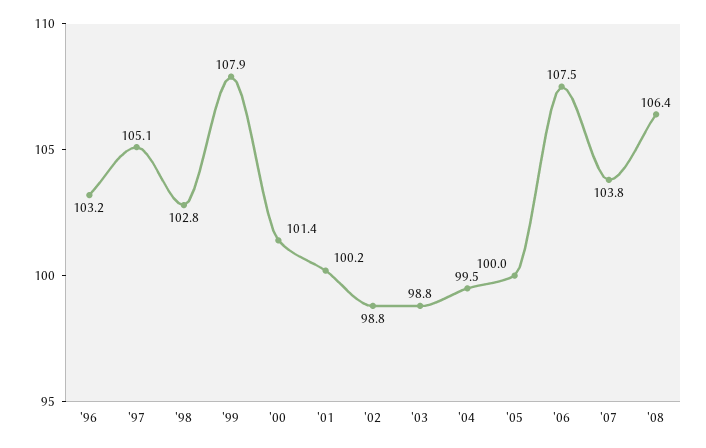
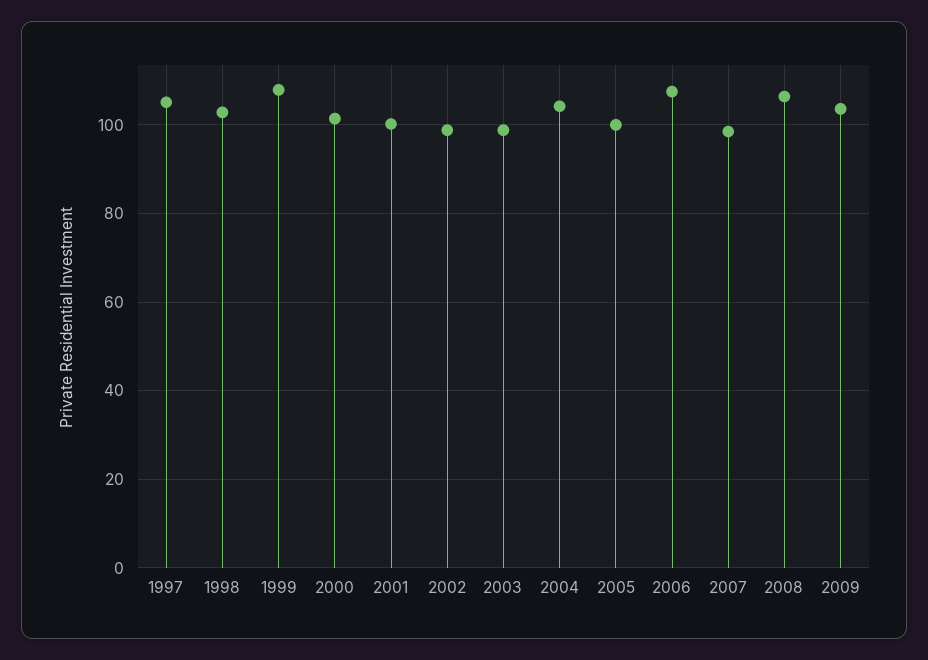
'96: 103.2 -> none
'04: 99.5 -> 104
'07: 103.8 -> 98
2009: none -> 104

